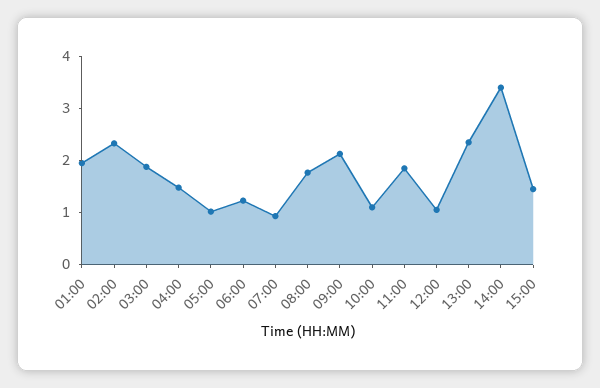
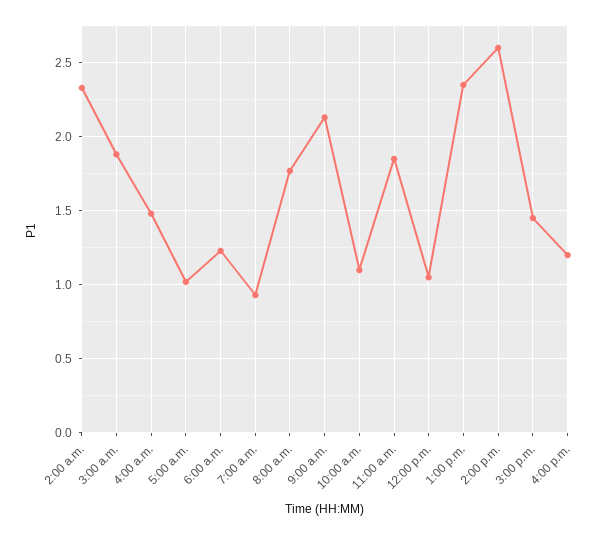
01:00: 2 -> none
14:00: 3.4 -> 2.6
4:00 p.m.: none -> 1.2

